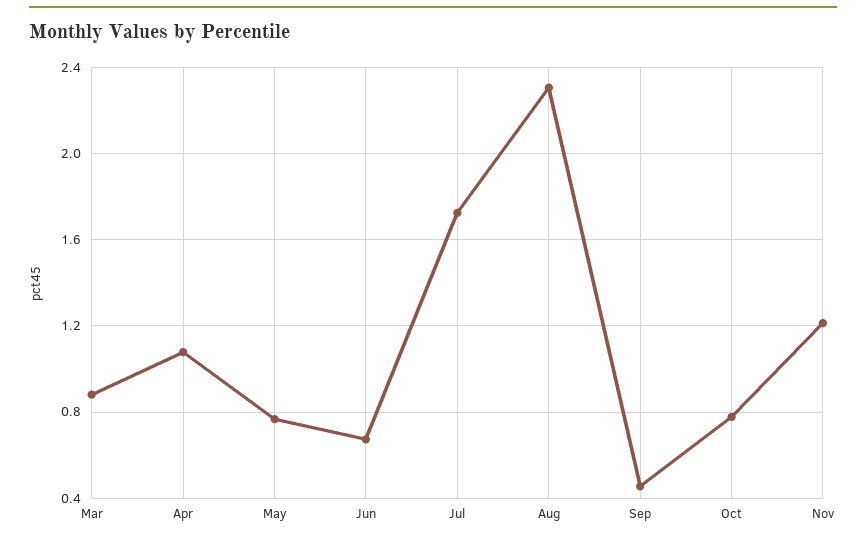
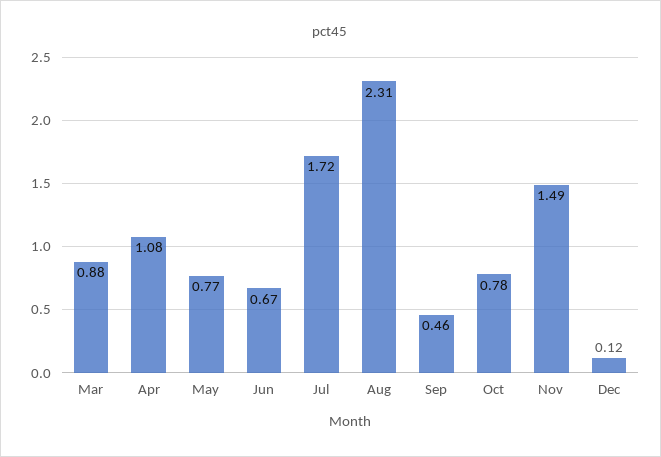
Nov: 1.2 -> 1.49
Dec: none -> 0.12

